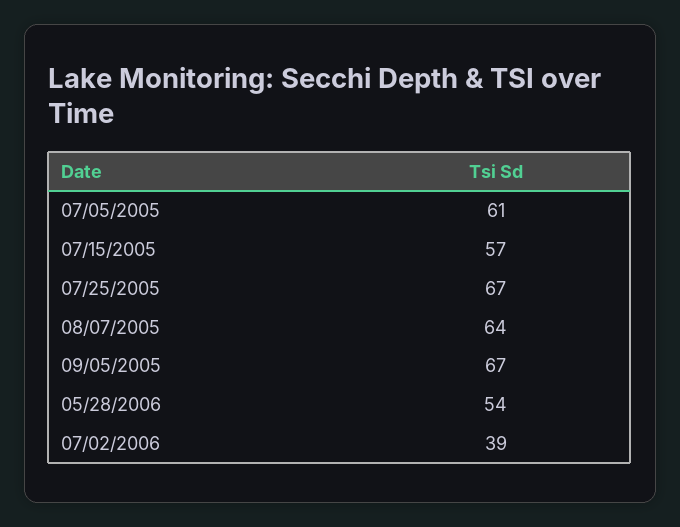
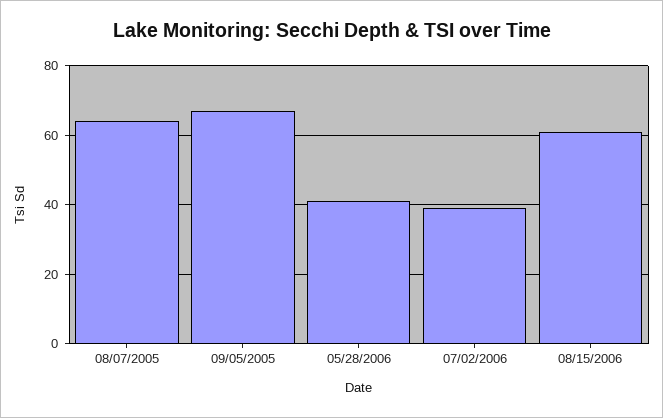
07/05/2005: 61 -> none
07/15/2005: 57 -> none
07/25/2005: 67 -> none
05/28/2006: 54 -> 40
08/15/2006: none -> 60

